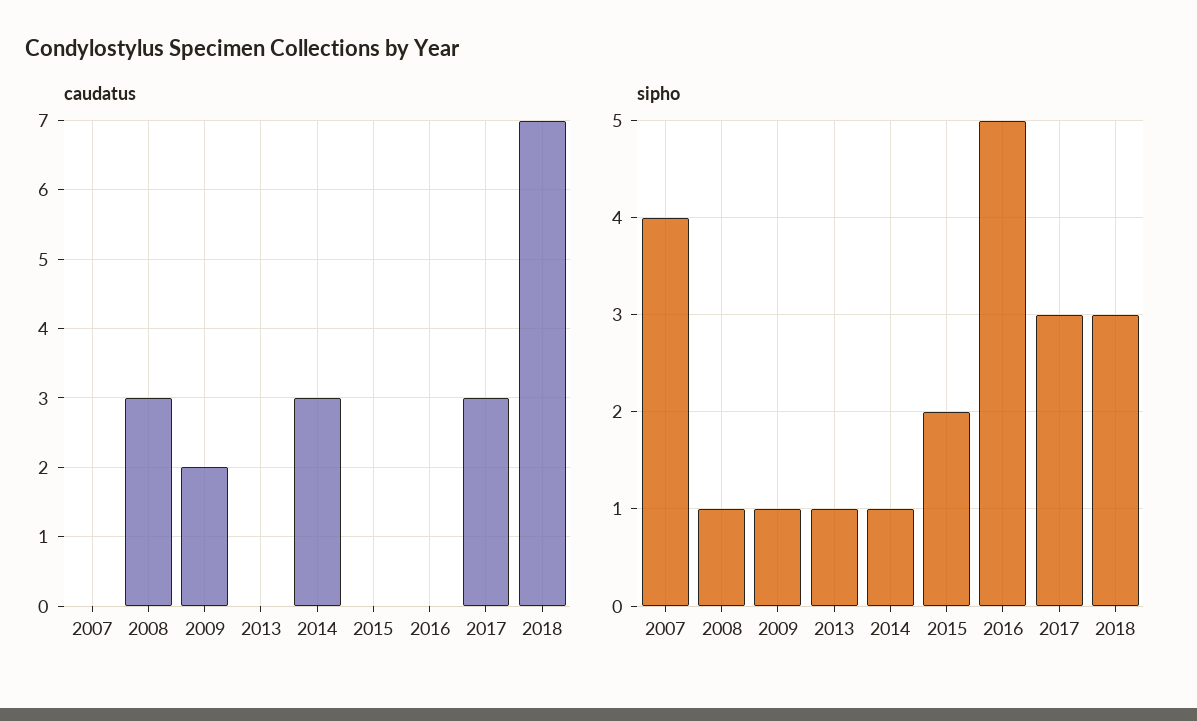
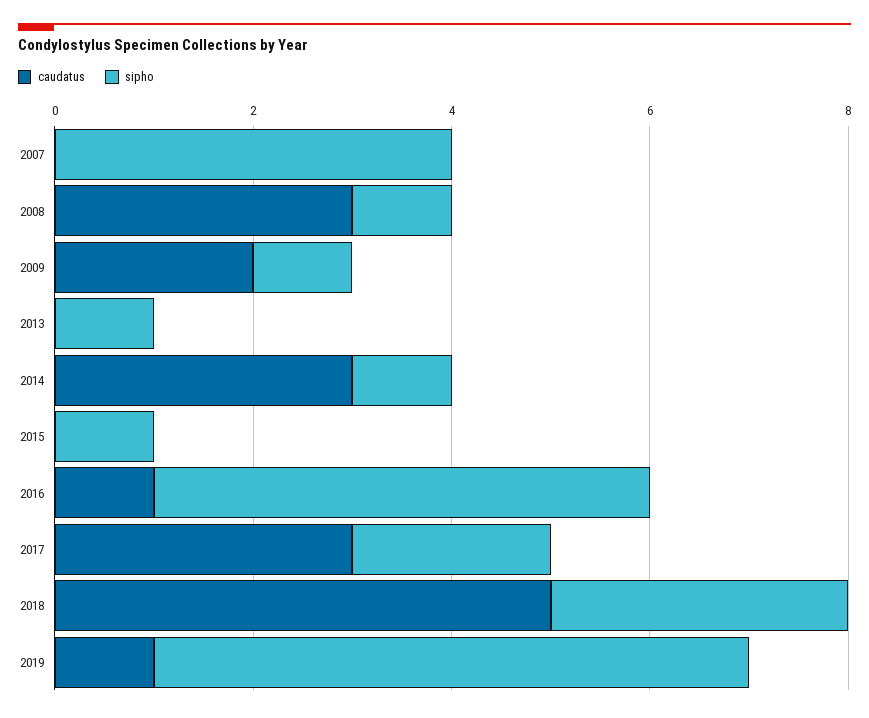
caudatus, 2016: 0 -> 1
caudatus, 2018: 7 -> 5
sipho, 2015: 2 -> 1
sipho, 2017: 3 -> 2
caudatus, 2019: none -> 1
sipho, 2019: none -> 6

